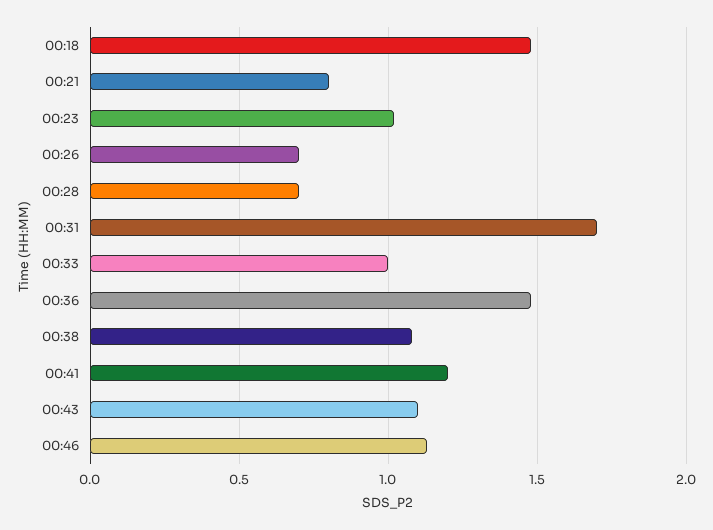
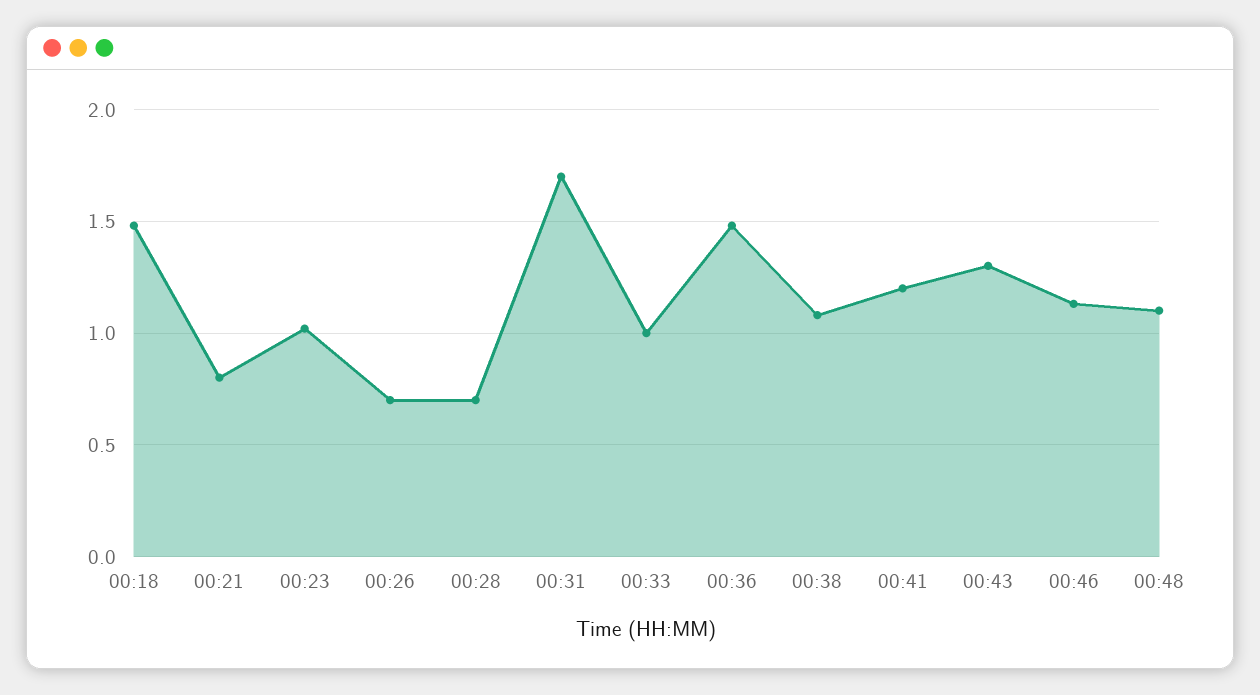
00:43: 1.1 -> 1.3
00:48: none -> 1.1

